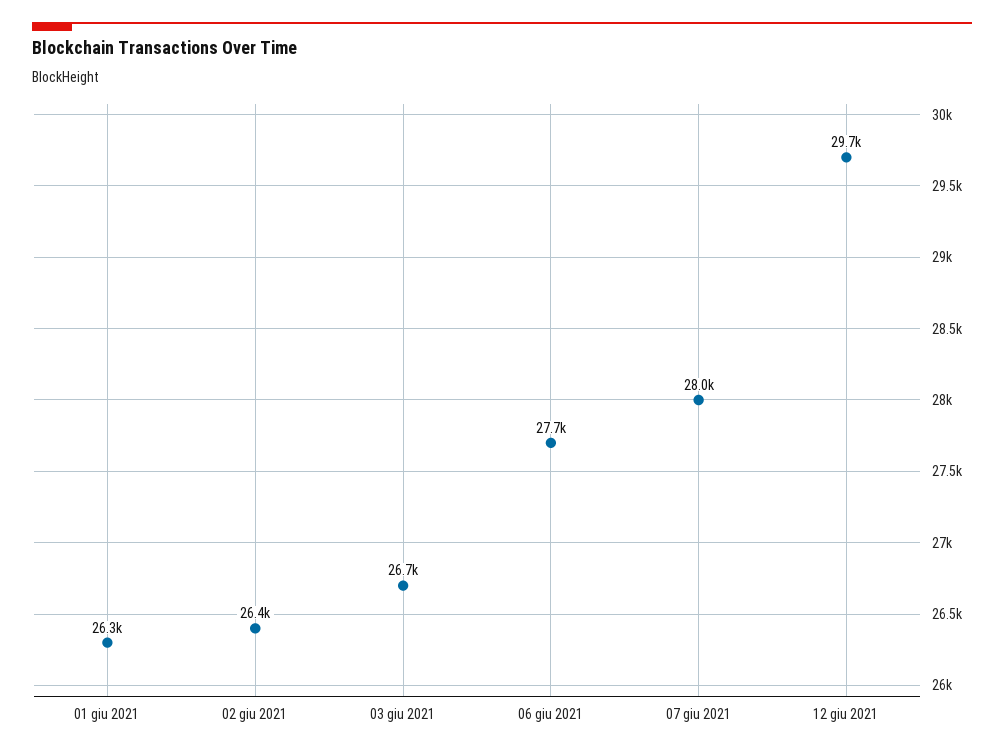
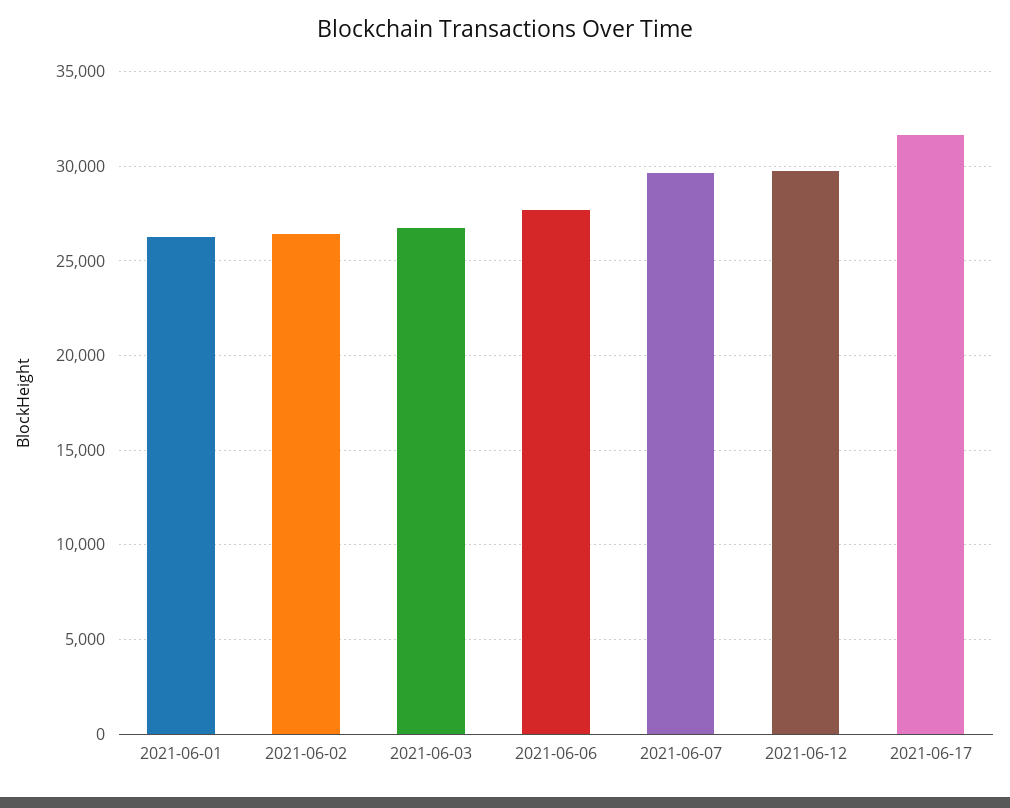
07 giu 2021: 28000 -> 29500
2021-06-17: none -> 31500

